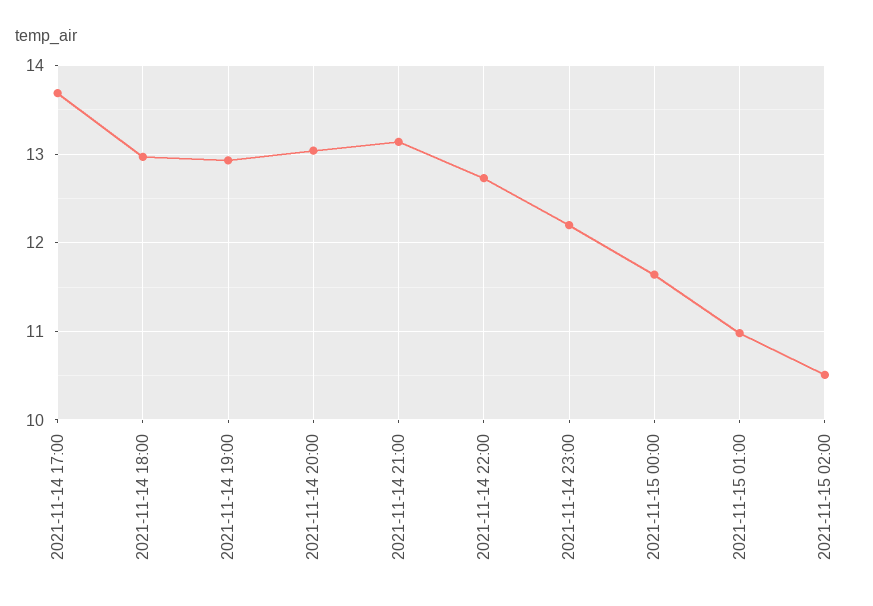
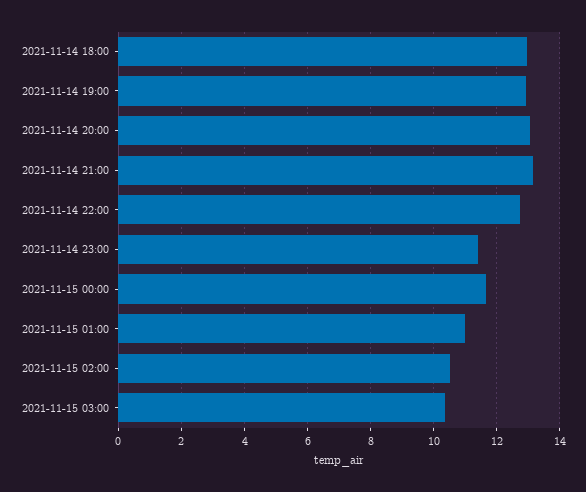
2021-11-14 17:00: 13.7 -> none
2021-11-14 23:00: 12.2 -> 11.4
2021-11-15 03:00: none -> 10.4

